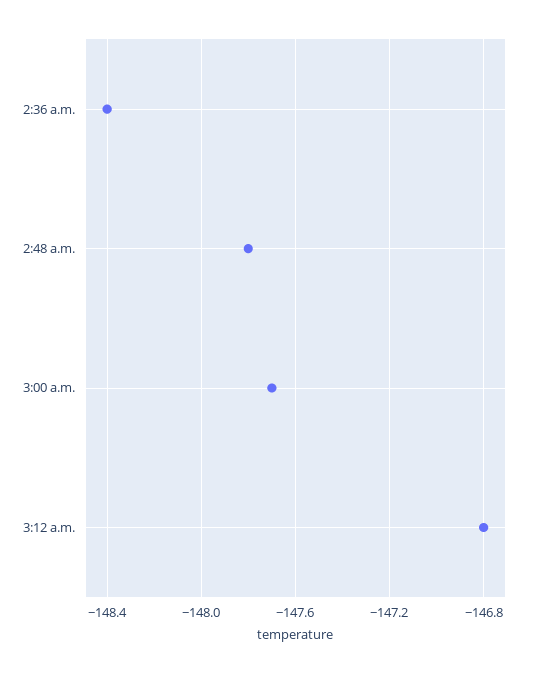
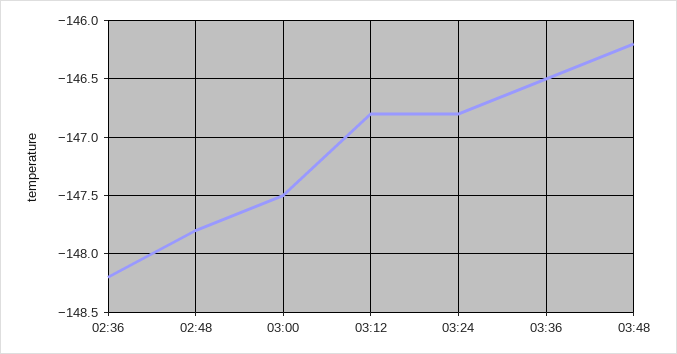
2:36 a.m.: -148.4 -> -148.2
3:00 a.m.: -147.7 -> -147.5
03:24: none -> -146.8
03:36: none -> -146.5
03:48: none -> -146.2

